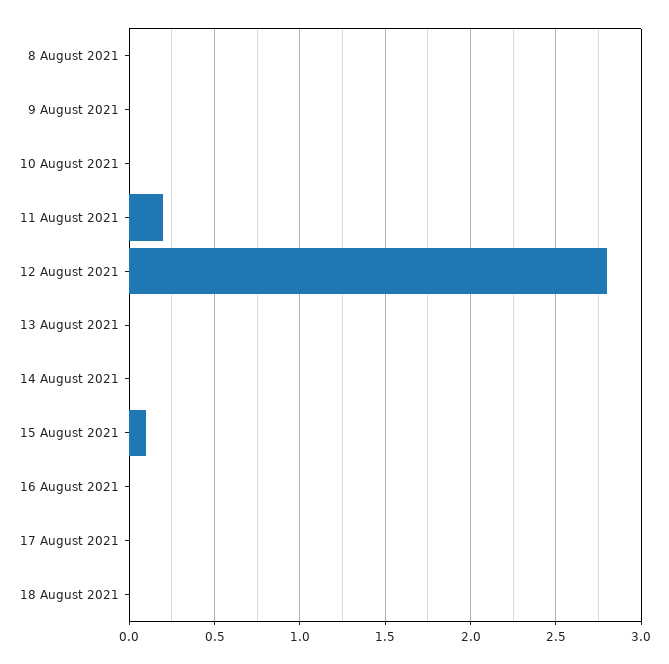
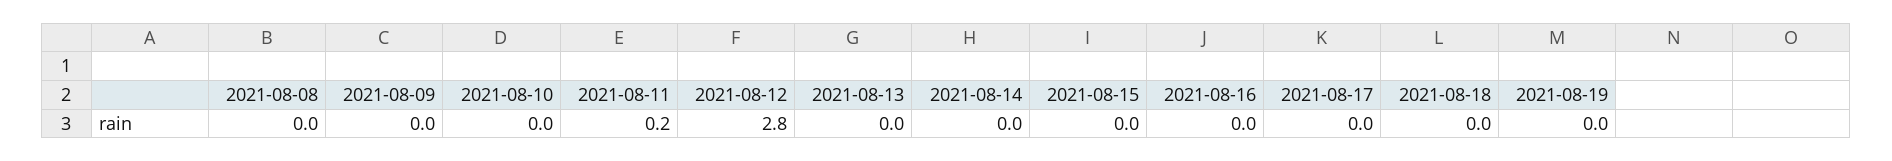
15 August 2021: 0.1 -> 0
2021-08-19: none -> 0

